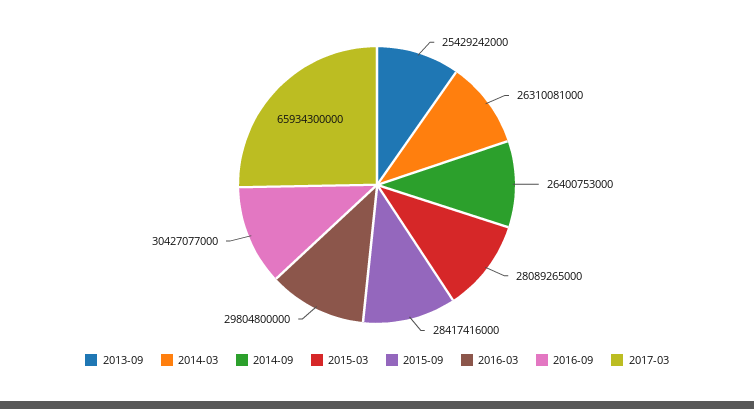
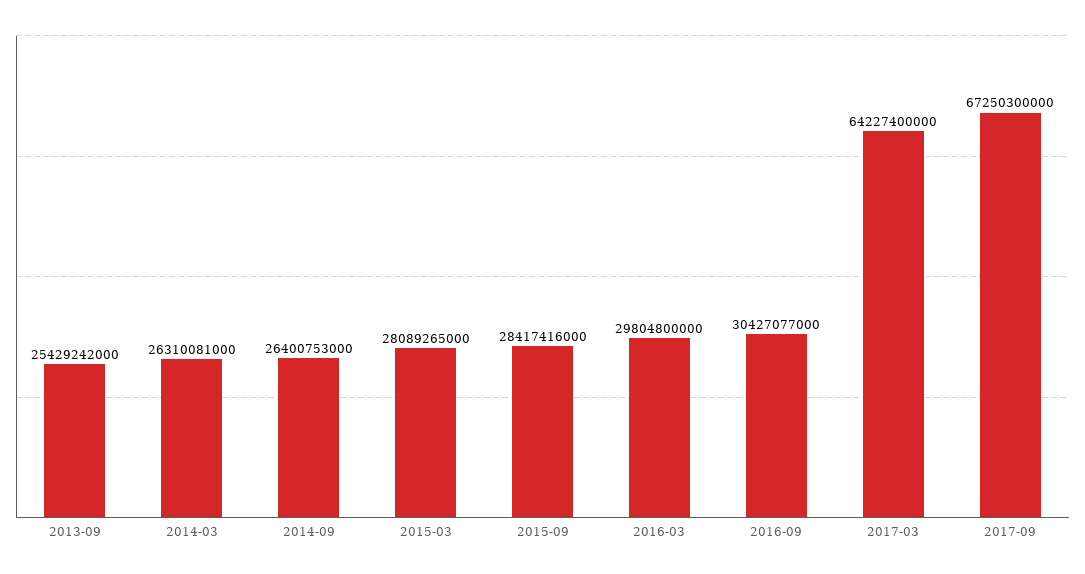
2017-03: 65934300000 -> 64227400000
2017-09: none -> 67250300000

